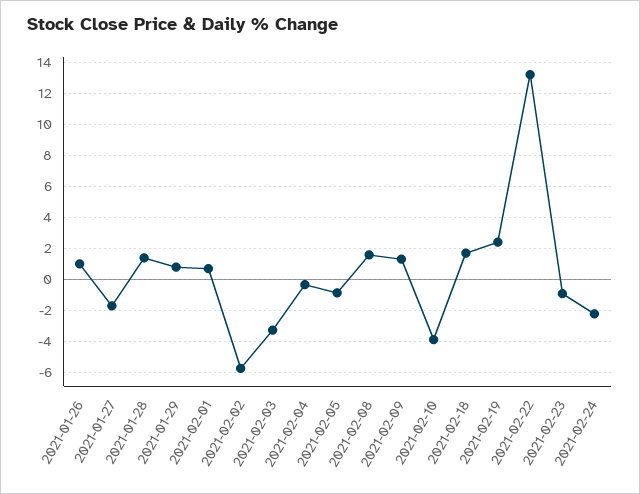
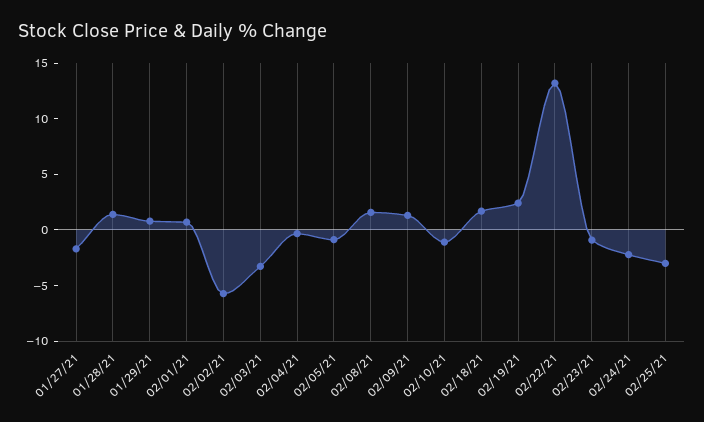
2021-01-26: 1 -> none
2021-02-10: -4 -> -1
02/25/21: none -> -3

